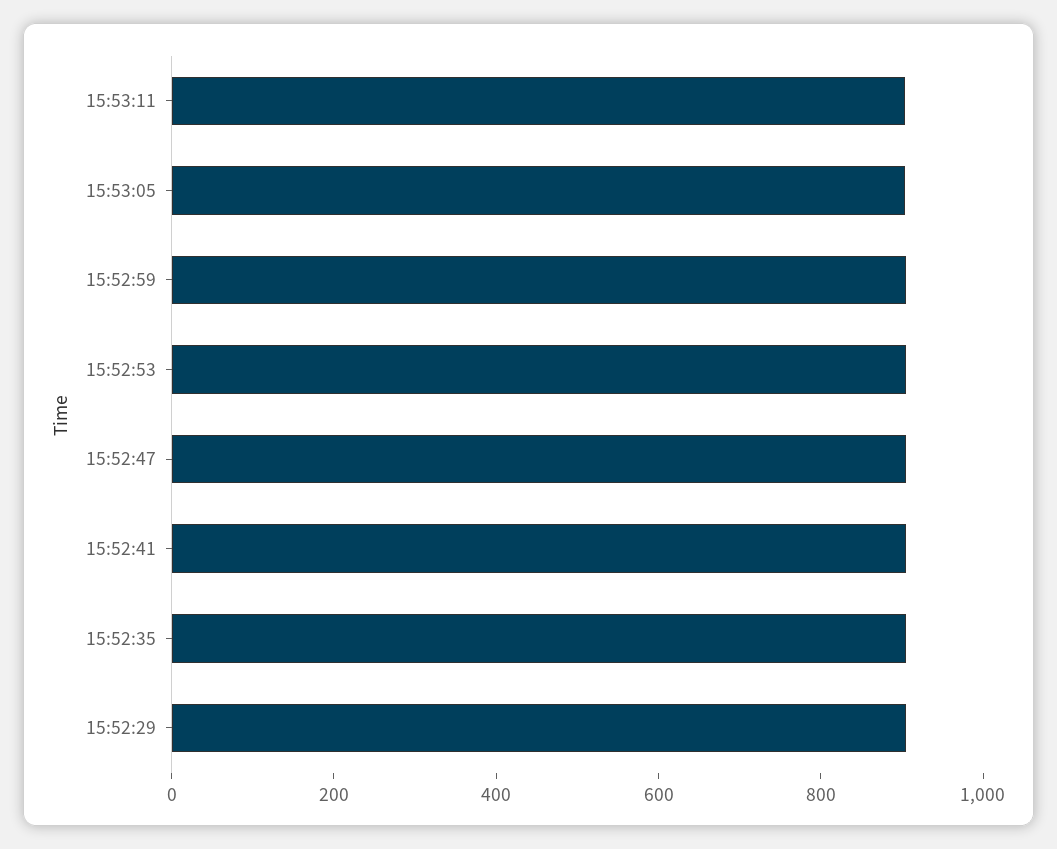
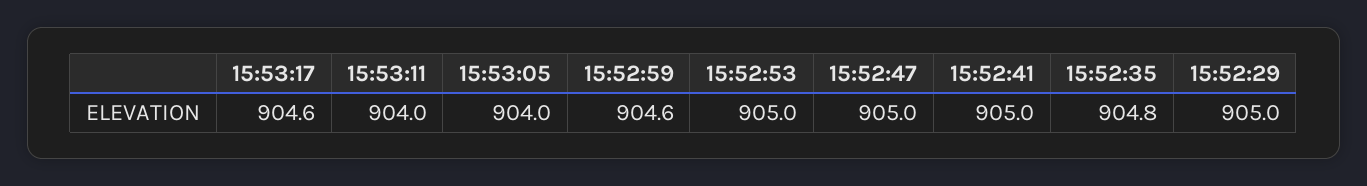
15:53:17: none -> 904.6

